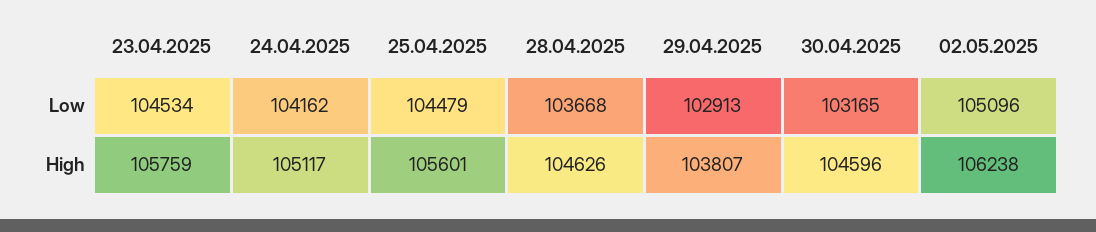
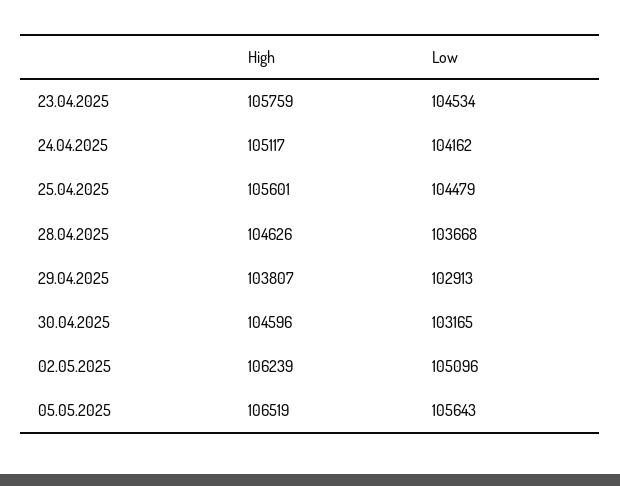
02.05.2025, High: 106238 -> 106239
05.05.2025, High: none -> 106519
05.05.2025, Low: none -> 105643

